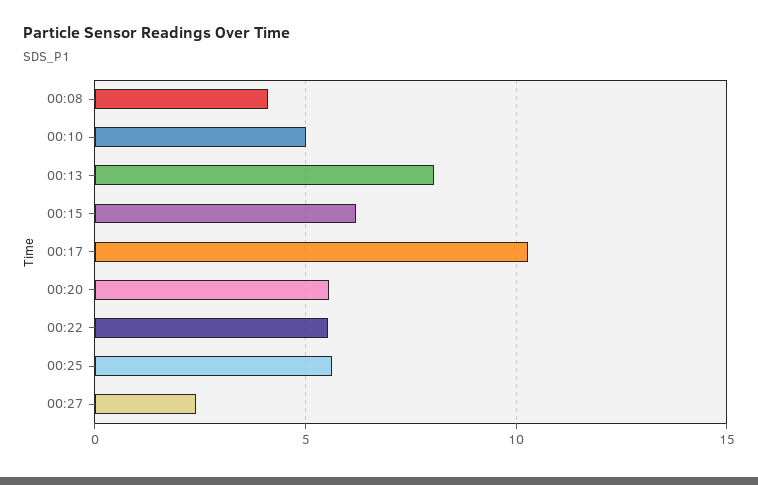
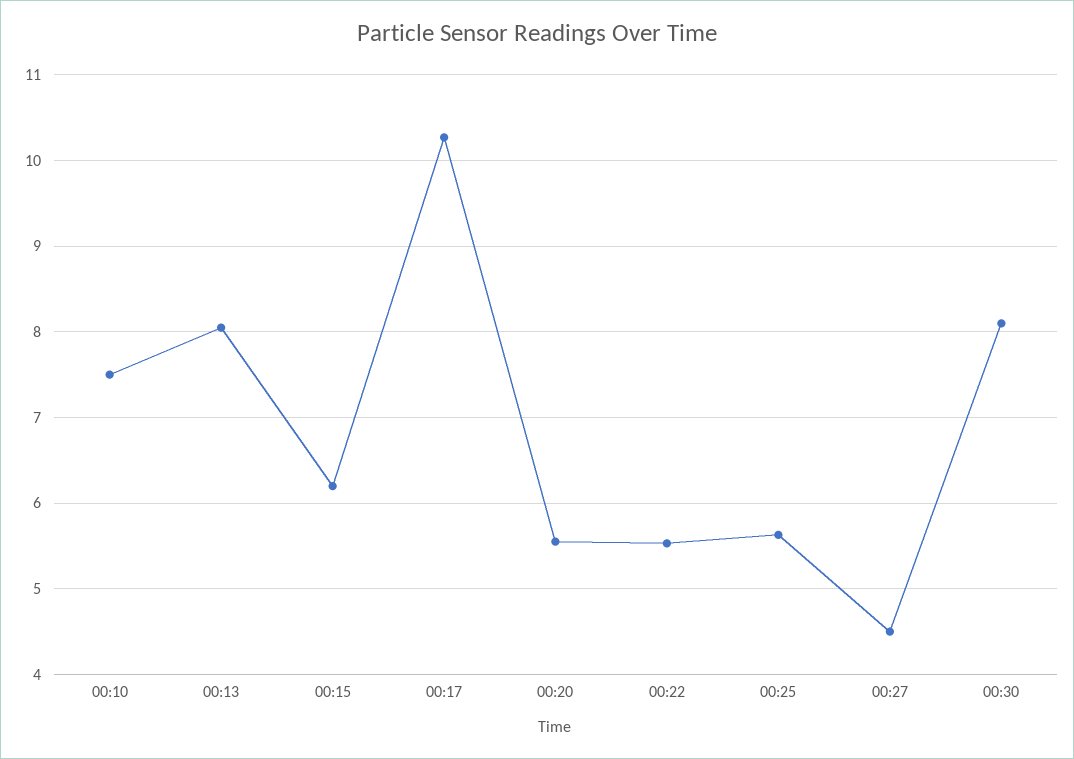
00:08: 4 -> none
00:10: 5 -> 7.5
00:27: 2.5 -> 4.5
00:30: none -> 8.1

